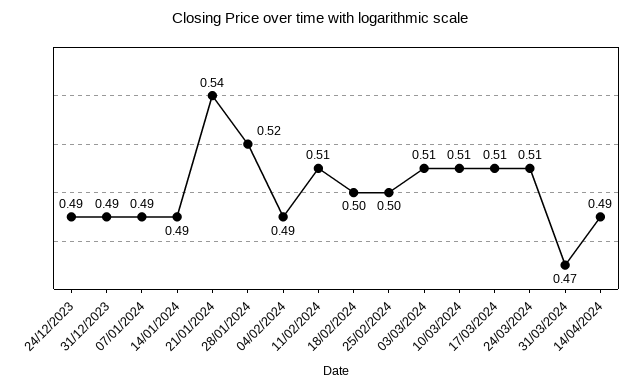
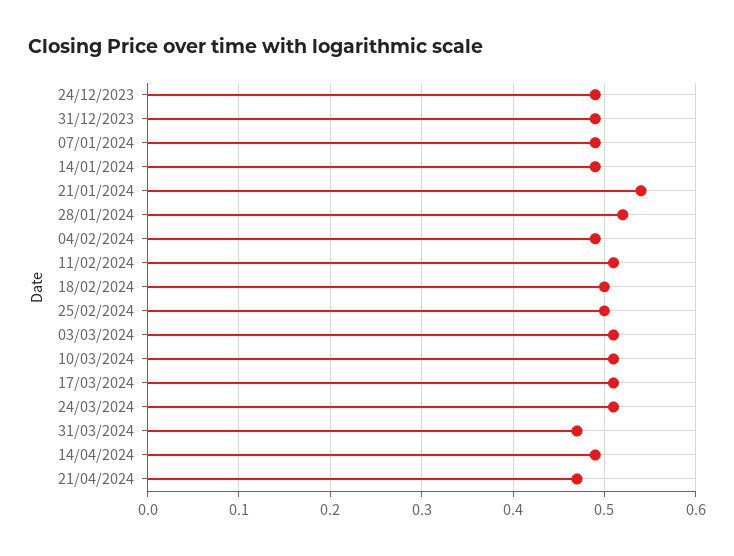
21/04/2024: none -> 0.47

